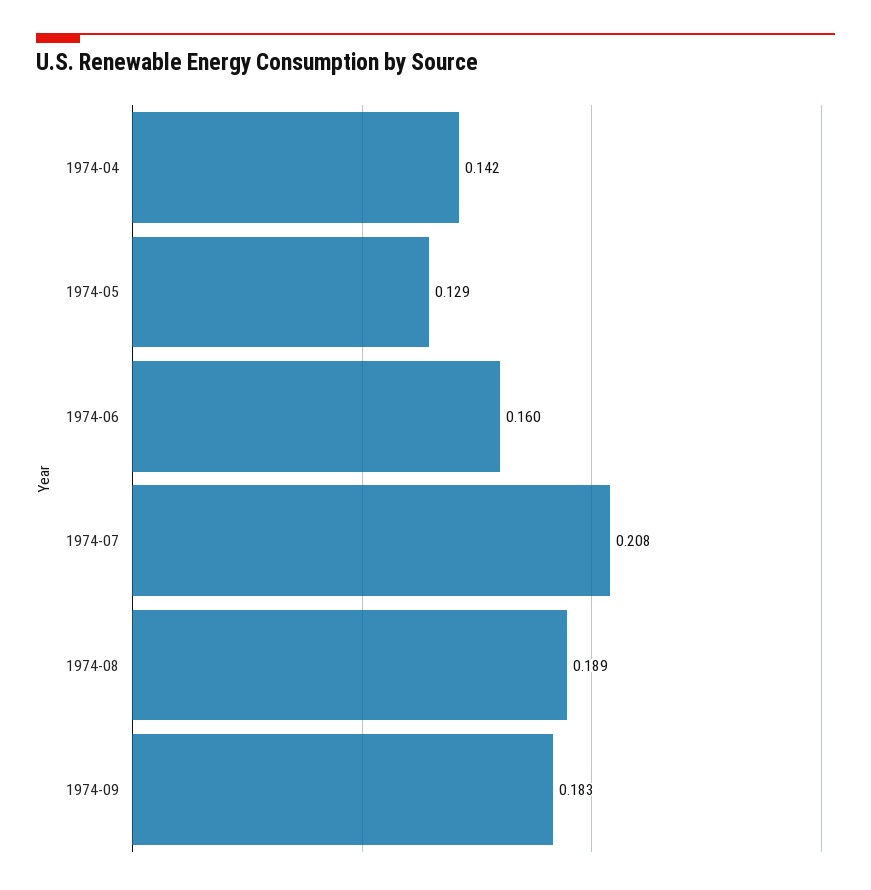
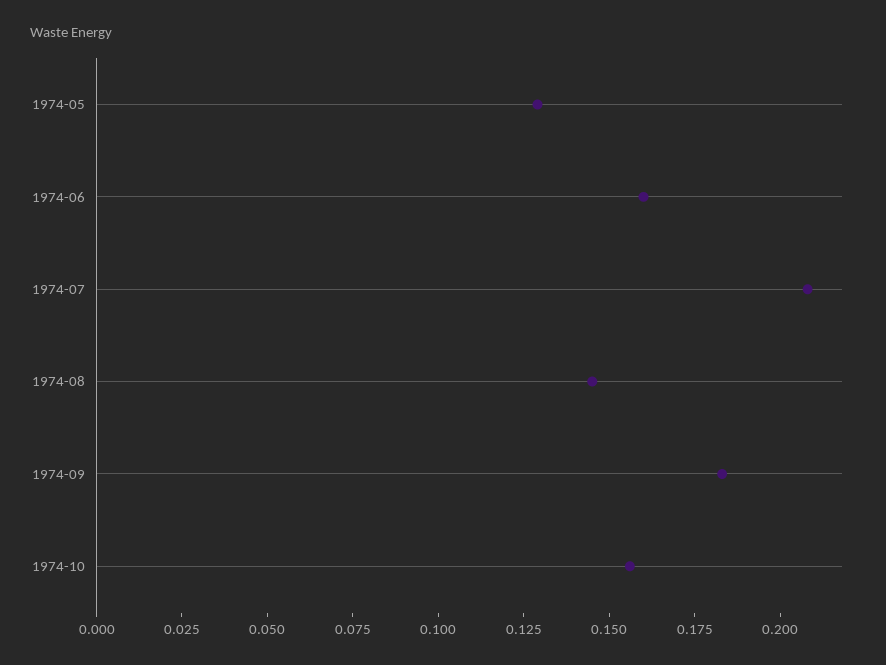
1974-04: 0.142 -> none
1974-08: 0.189 -> 0.145
1974-10: none -> 0.155

